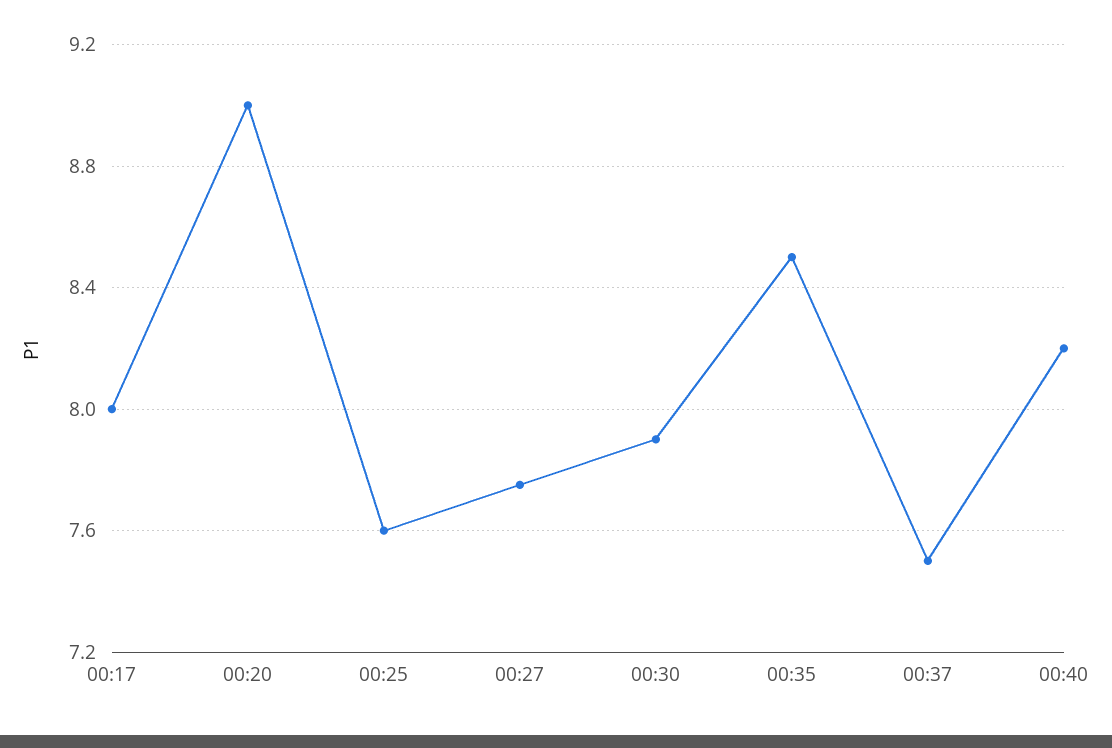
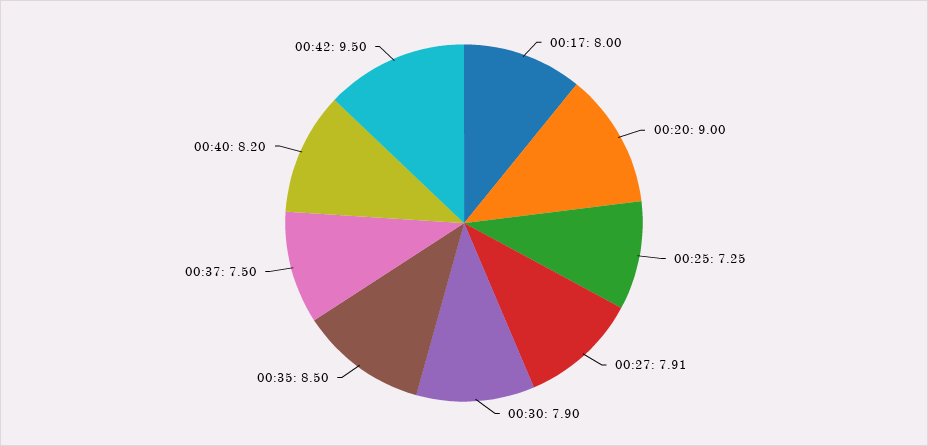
00:25: 7.6 -> 7.25
00:27: 7.75 -> 7.91
00:42: none -> 9.5

